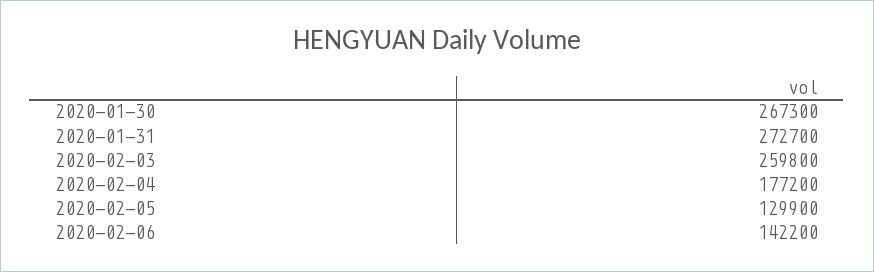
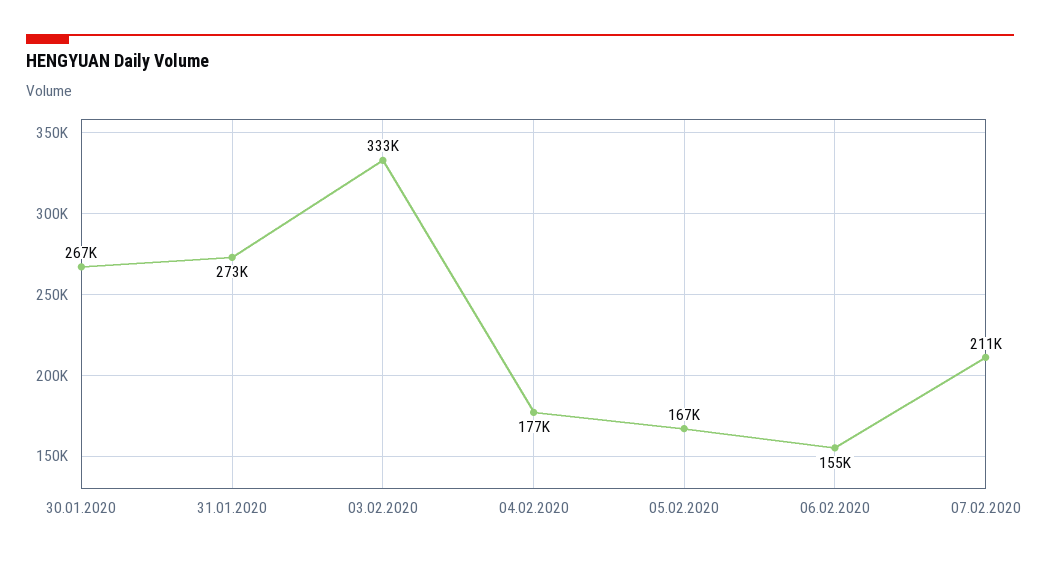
2020-02-03: 259800 -> 333000
2020-02-05: 129900 -> 167000
2020-02-06: 142200 -> 155000
07.02.2020: none -> 211000

